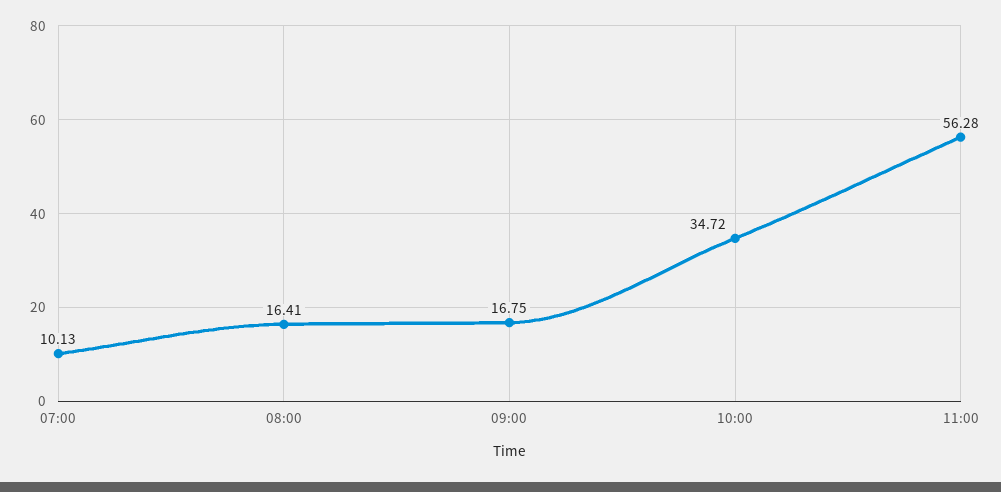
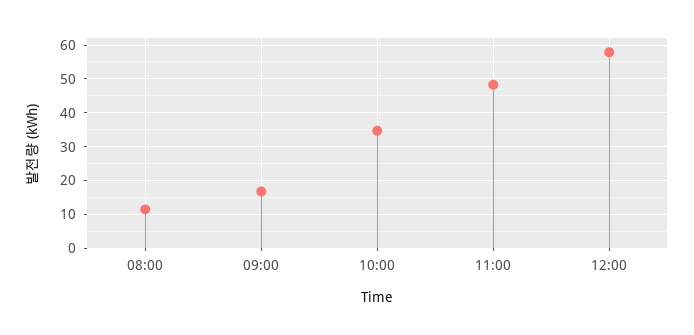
07:00: 10.13 -> none
08:00: 16.41 -> 12
11:00: 56.28 -> 48
12:00: none -> 58

